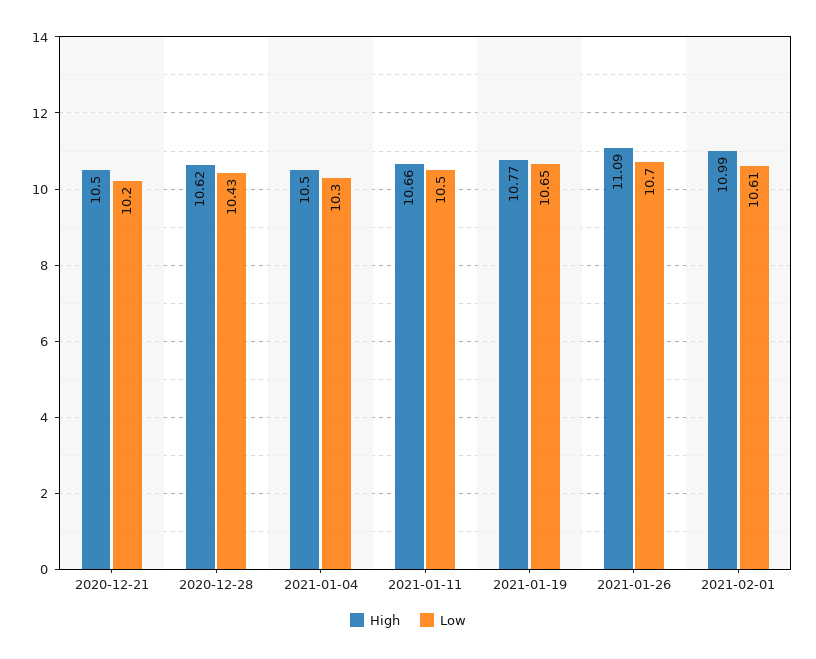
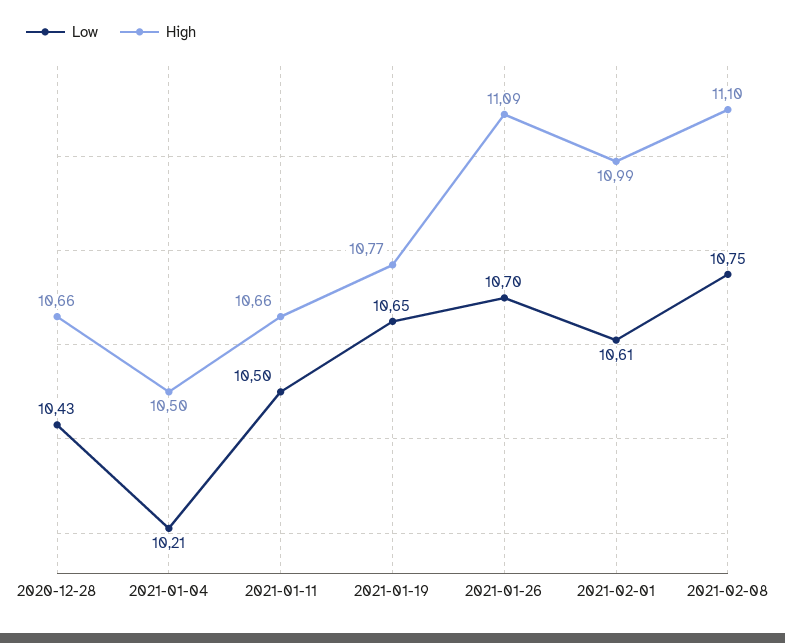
High, 2020-12-21: 10.5 -> none
Low, 2020-12-21: 10.2 -> none
High, 2020-12-28: 10.62 -> 10.66
Low, 2021-01-04: 10.3 -> 10.21
Low, 2021-02-08: none -> 10.75
High, 2021-02-08: none -> 11.1

